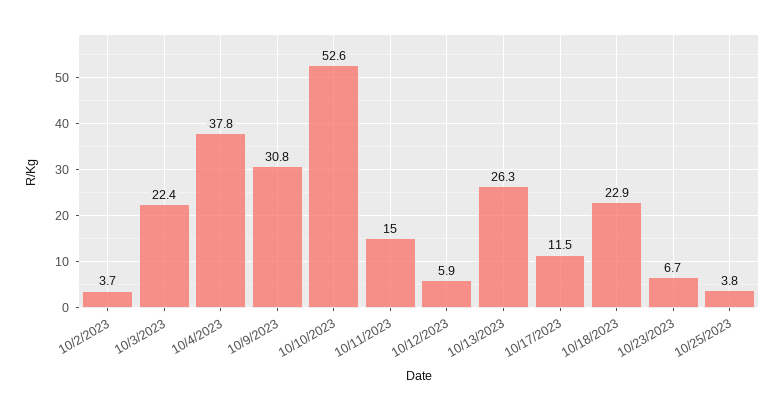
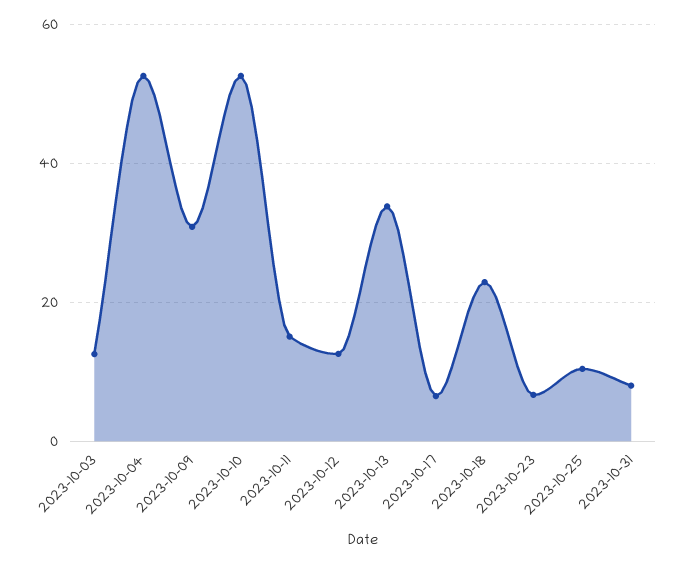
10/2/2023: 3.7 -> none
10/3/2023: 22.4 -> 12
10/4/2023: 37.8 -> 52
10/12/2023: 5.9 -> 12
10/13/2023: 26.3 -> 34
10/17/2023: 11.5 -> 6
10/25/2023: 3.8 -> 10
2023-10-31: none -> 8

